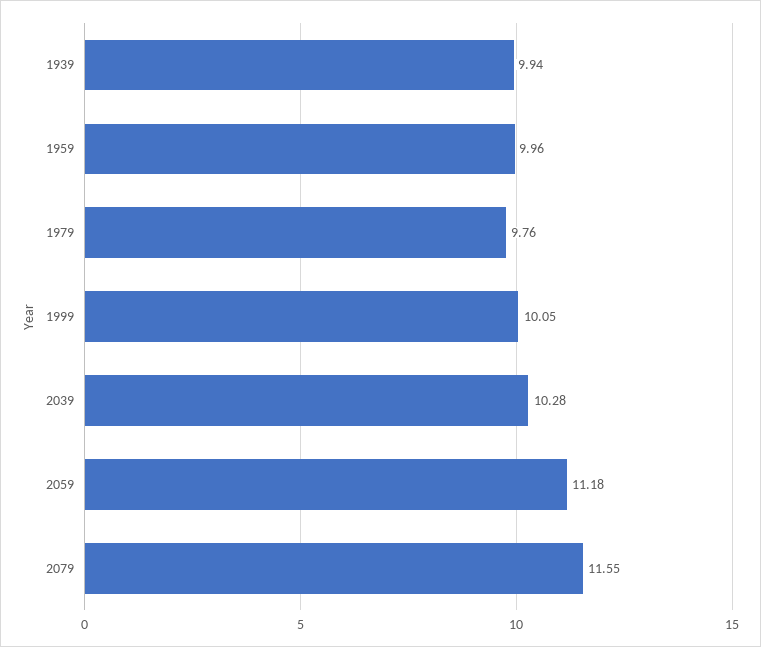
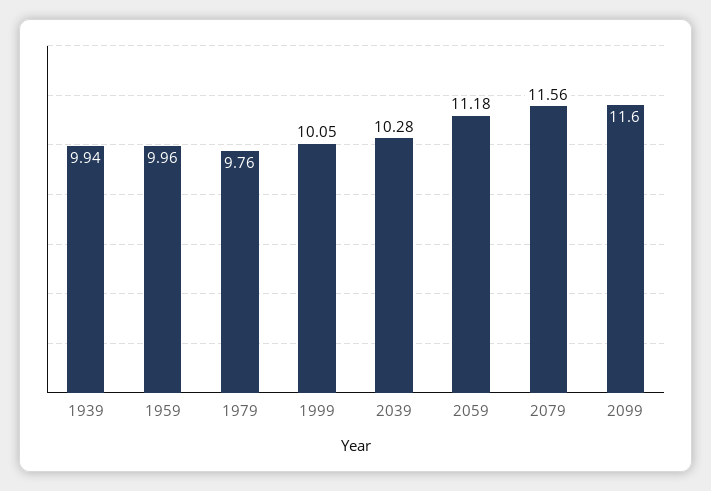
2079: 11.55 -> 11.56
2099: none -> 11.6

